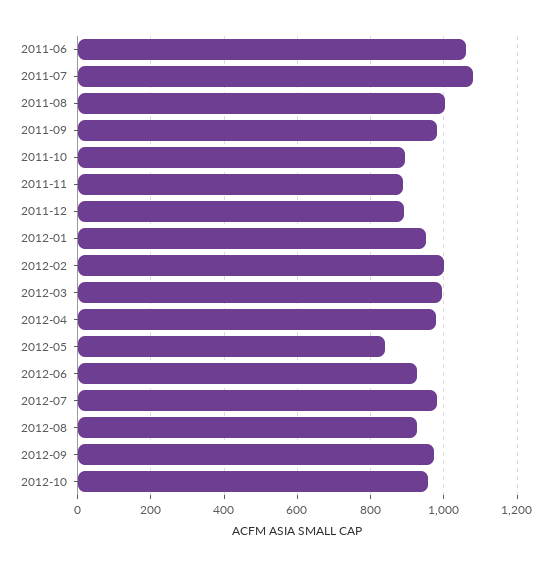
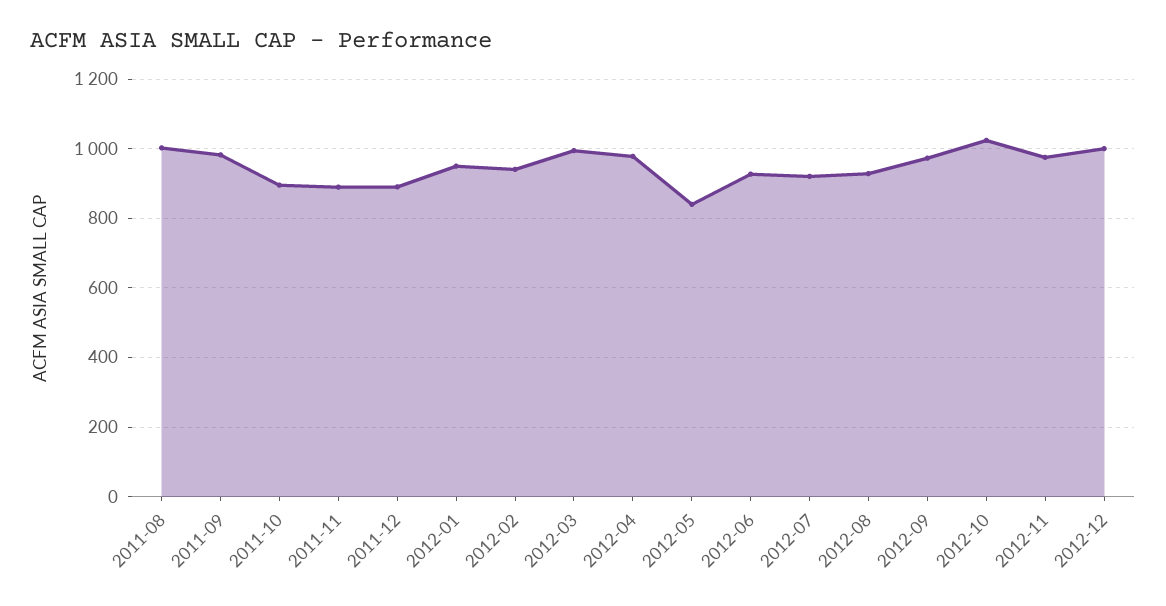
2011-06: 1060 -> none
2011-07: 1080 -> none
2012-02: 1000 -> 940
2012-07: 980 -> 920
2012-10: 960 -> 1020
2012-11: none -> 980
2012-12: none -> 1000

